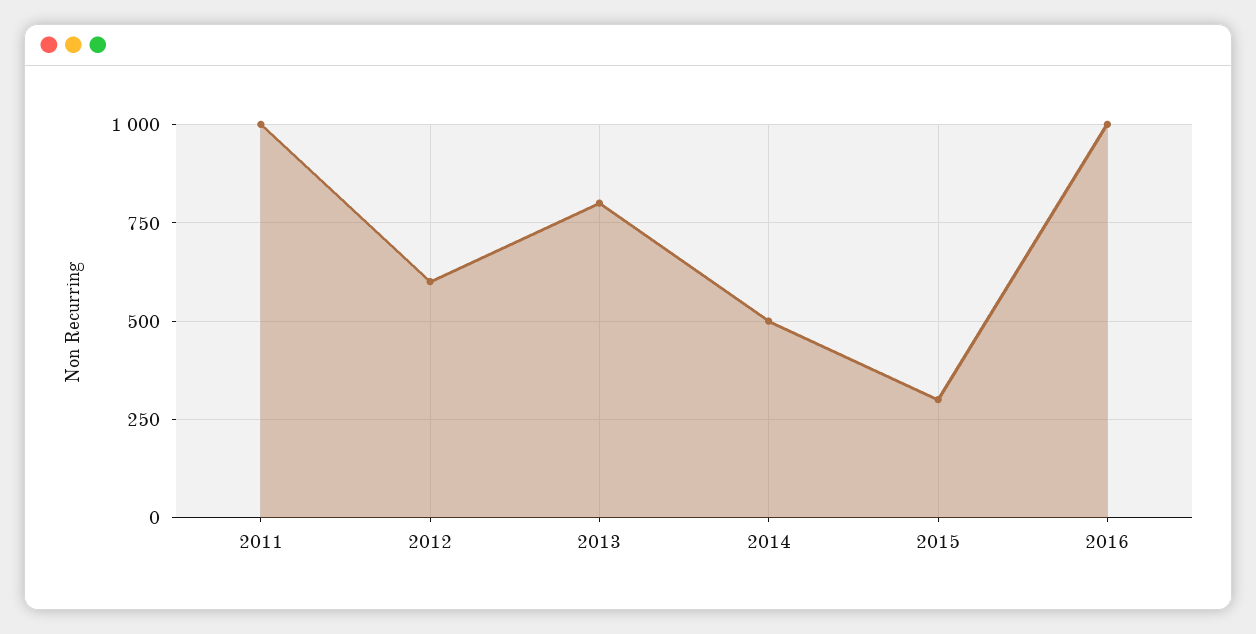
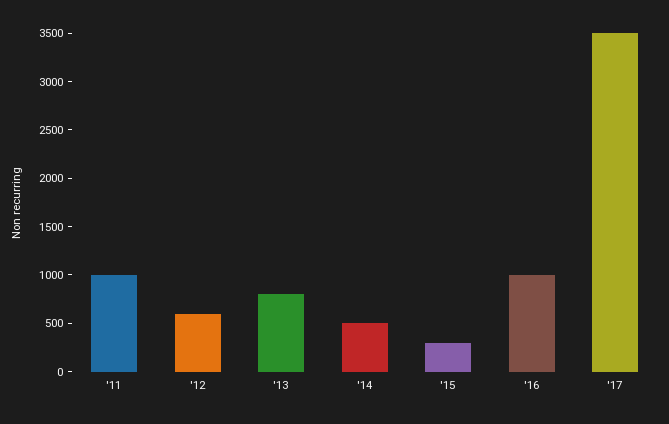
'17: none -> 3500

